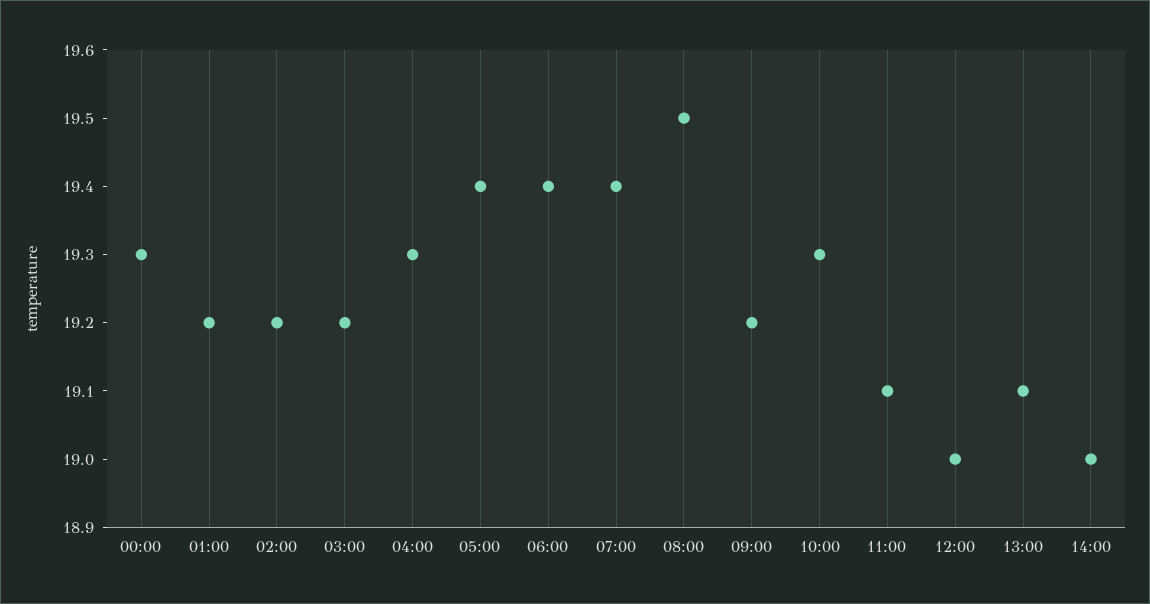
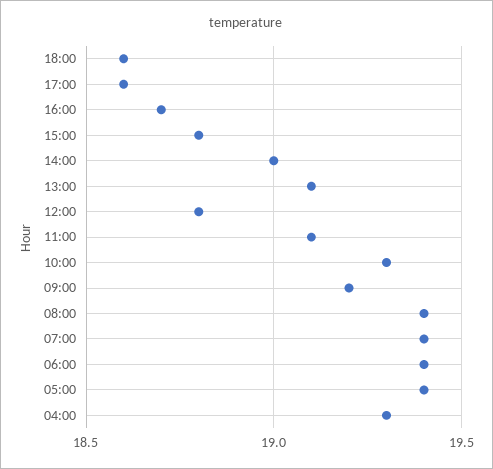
00:00: 19.3 -> none
01:00: 19.2 -> none
02:00: 19.2 -> none
03:00: 19.2 -> none
08:00: 19.5 -> 19.4
12:00: 19 -> 18.8
18:00: none -> 18.6
17:00: none -> 18.6
16:00: none -> 18.7
15:00: none -> 18.8

